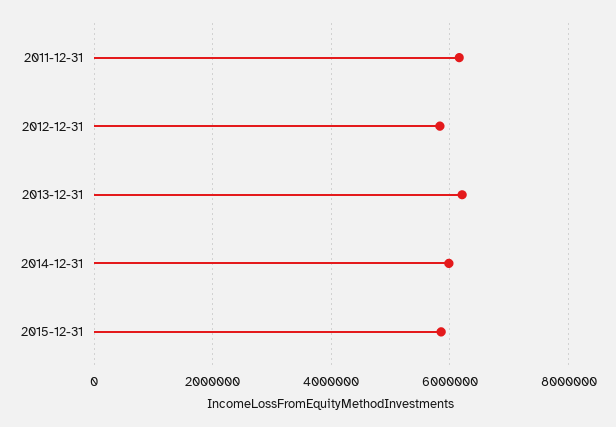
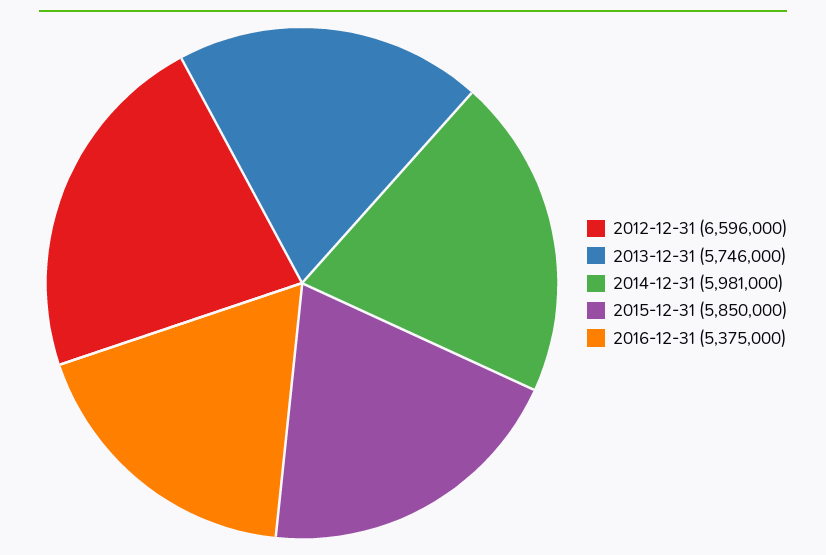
2011-12-31: 6200000 -> none
2012-12-31: 5800000 -> 6596000
2013-12-31: 6200000 -> 5746000
2016-12-31: none -> 5375000

